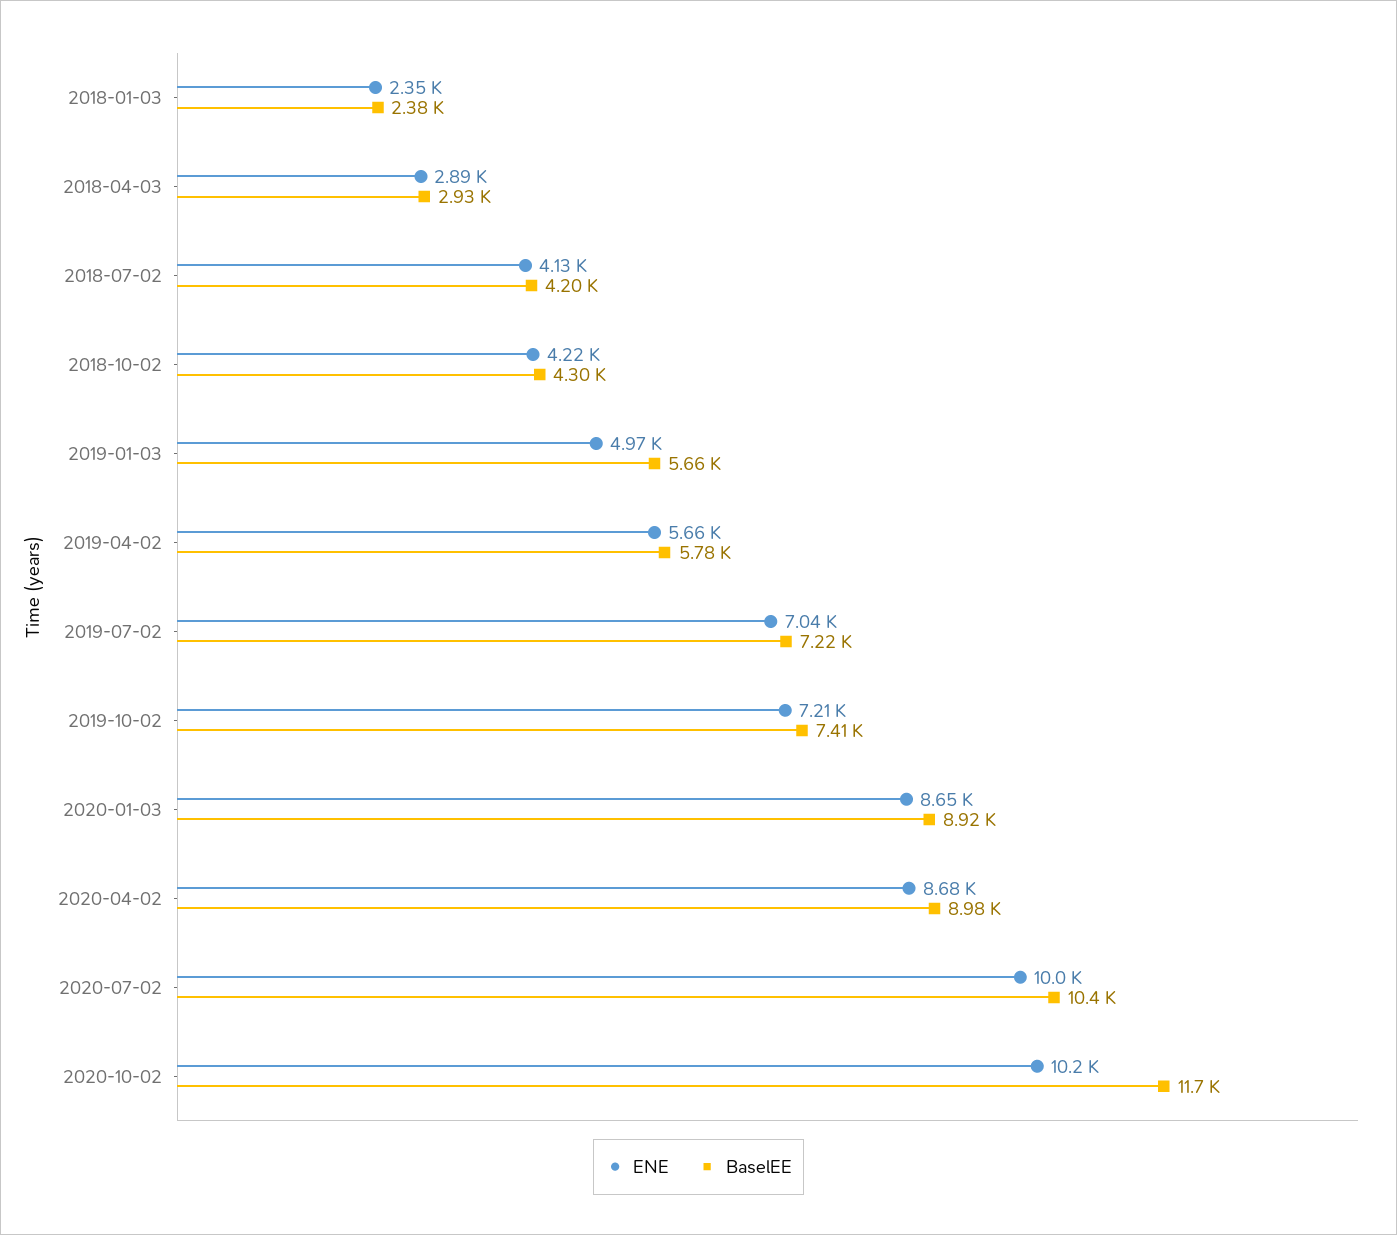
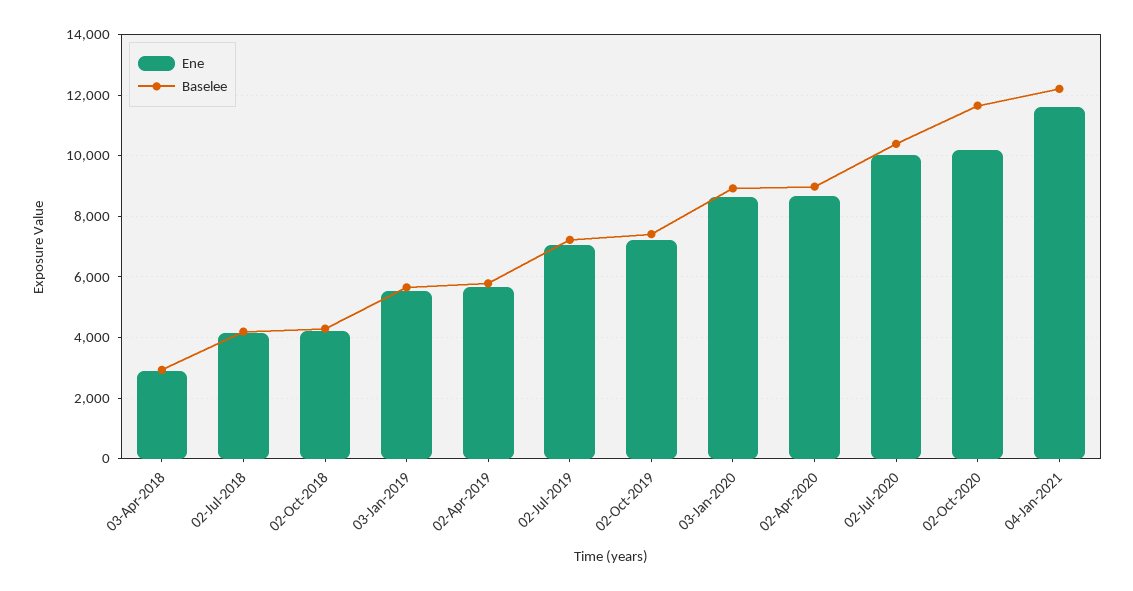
ENE, 2018-01-03: 2350 -> none
BaselEE, 2018-01-03: 2380 -> none
ENE, 2019-01-03: 4970 -> 5600
ENE, 04-Jan-2021: none -> 11600
BaselEE, 04-Jan-2021: none -> 12200

